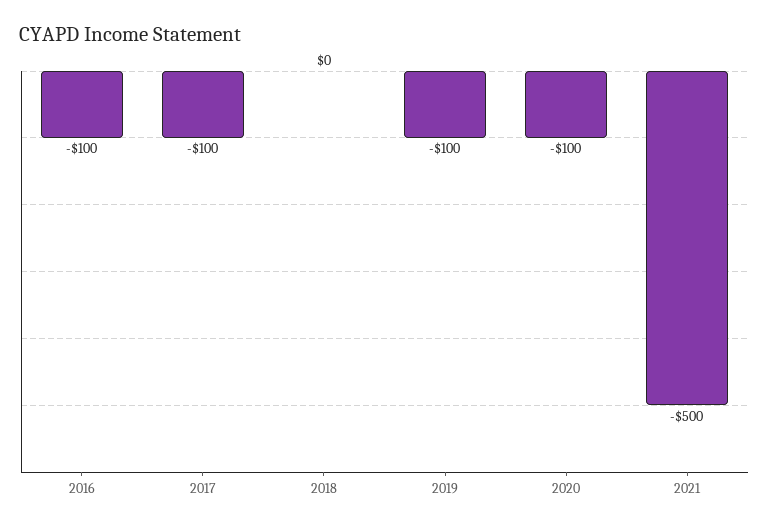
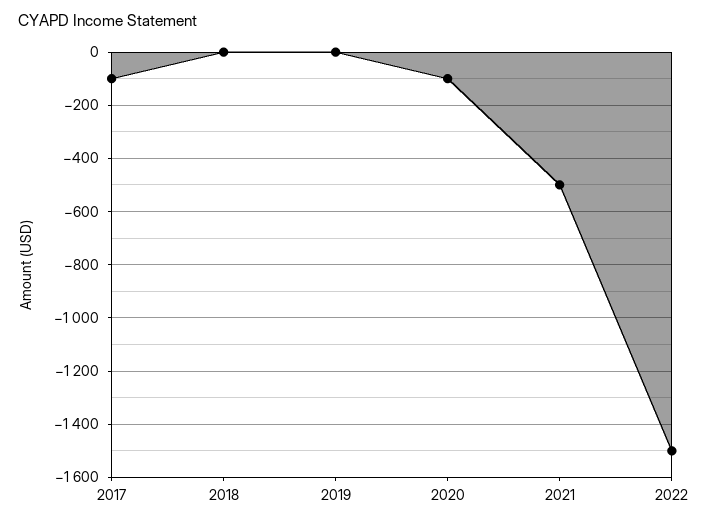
2016: -100 -> none
2019: -100 -> 0
2022: none -> -1500

